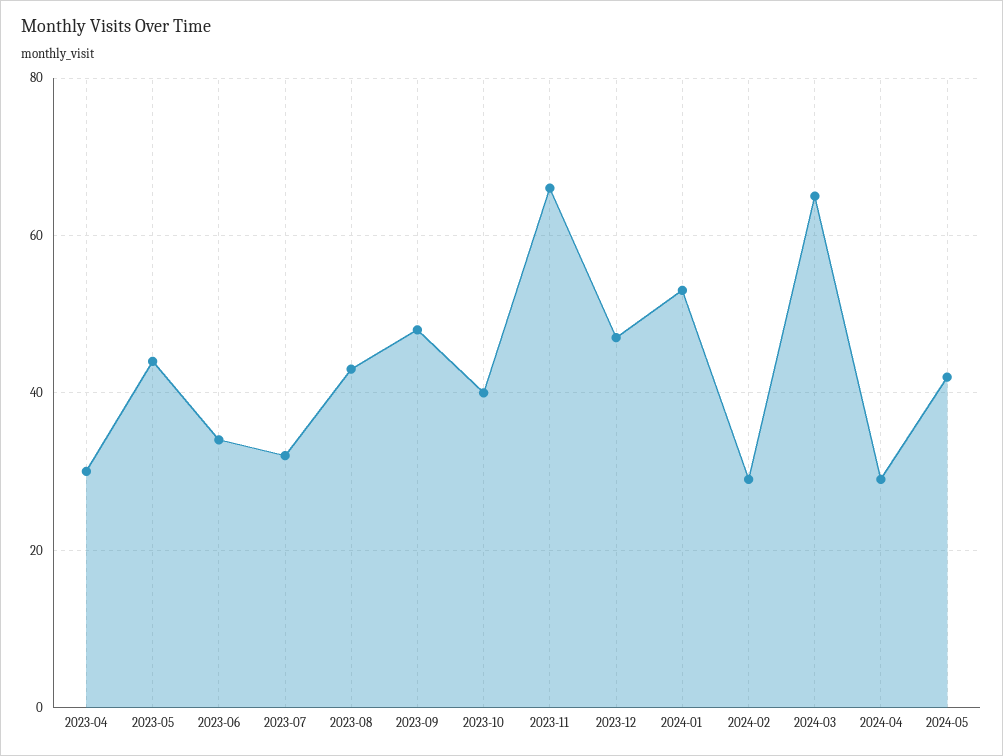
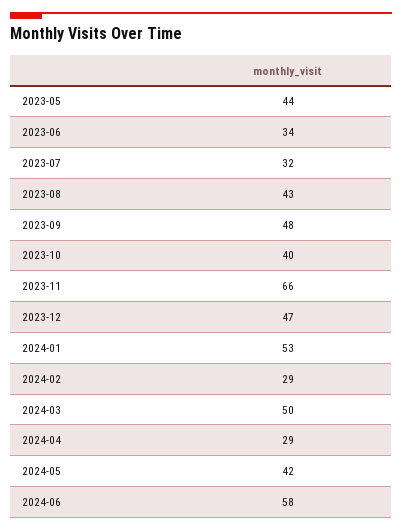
2023-04: 30 -> none
2024-03: 65 -> 50
2024-06: none -> 58

